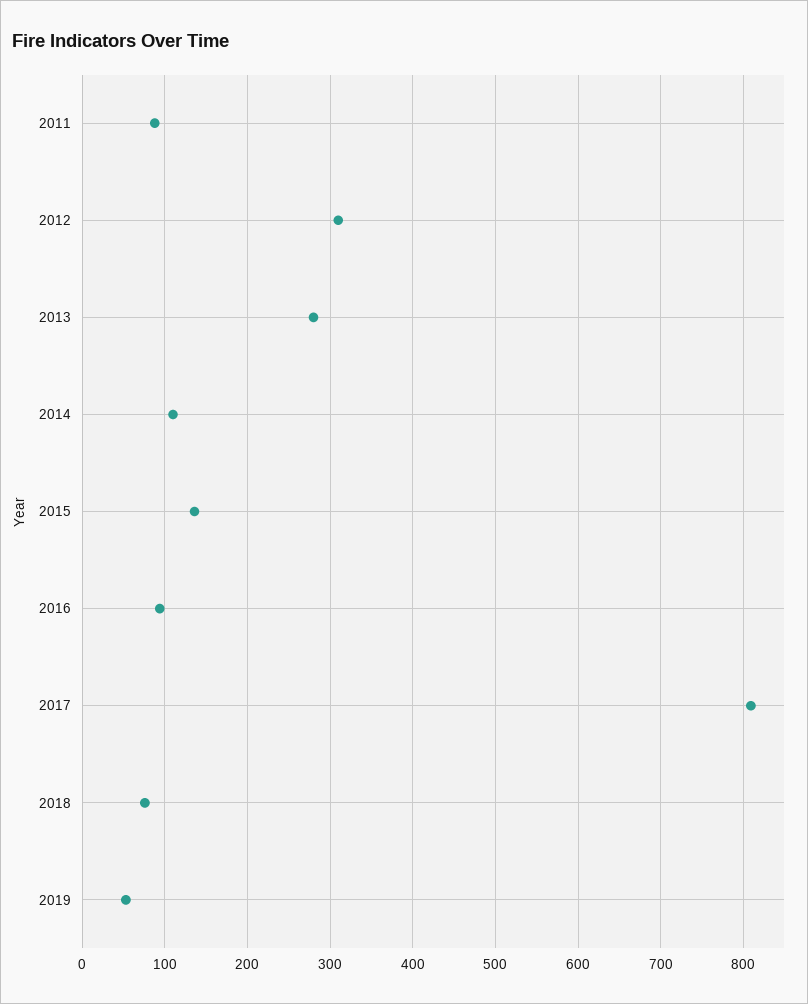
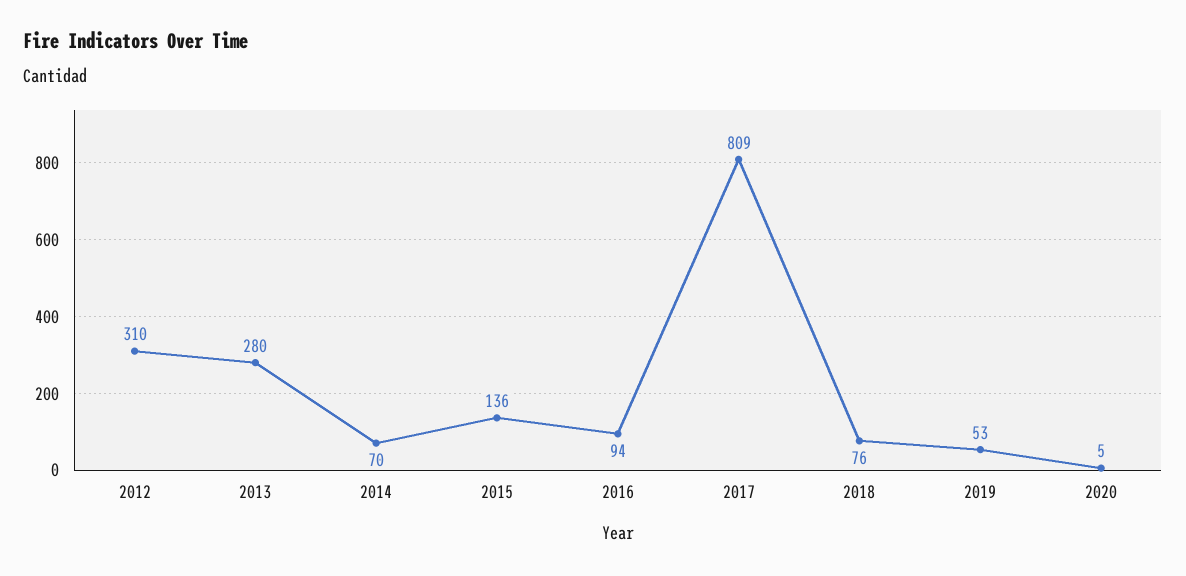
2011: 90 -> none
2014: 110 -> 70
2020: none -> 5

